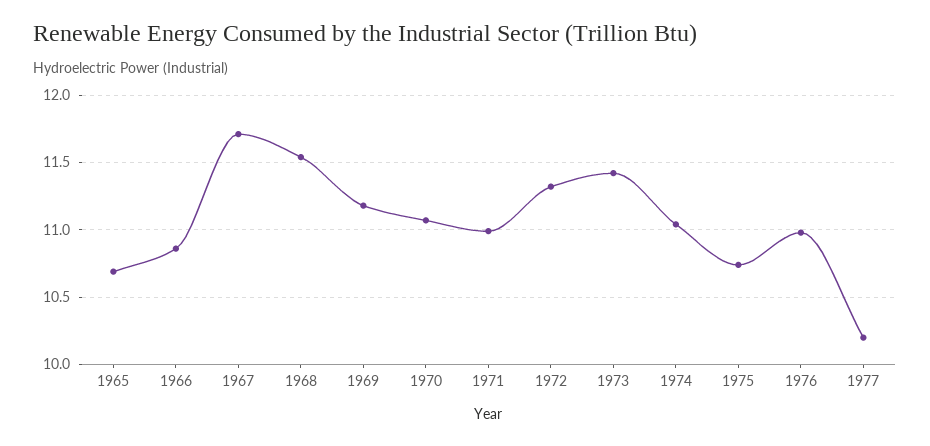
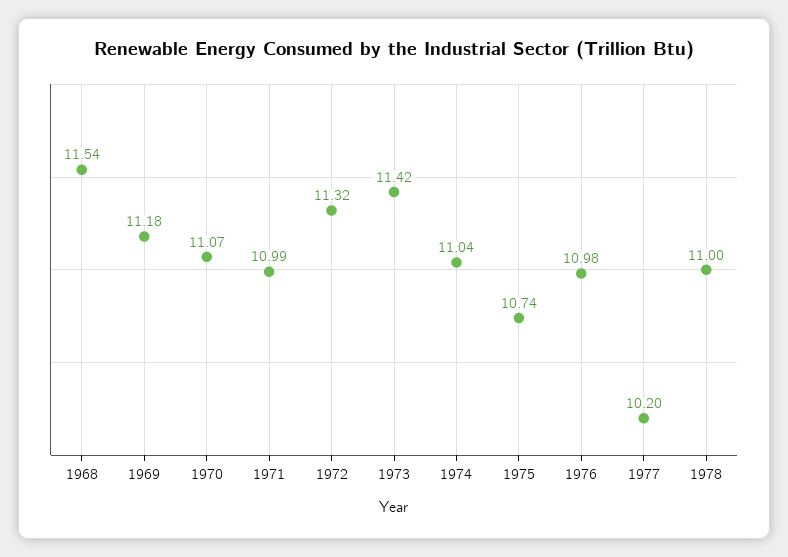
1965: 10.7 -> none
1966: 10.85 -> none
1967: 11.7 -> none
1978: none -> 11

